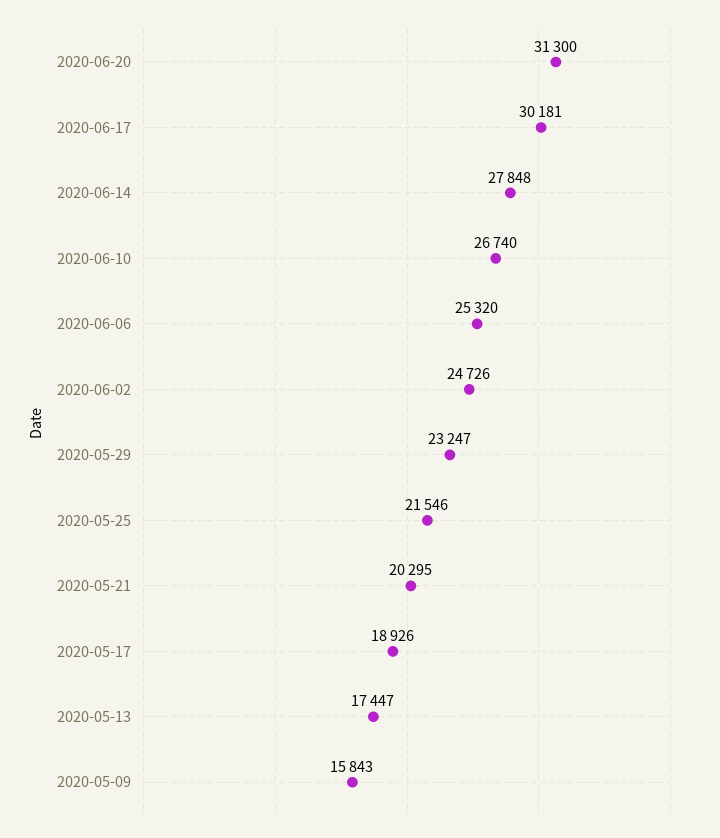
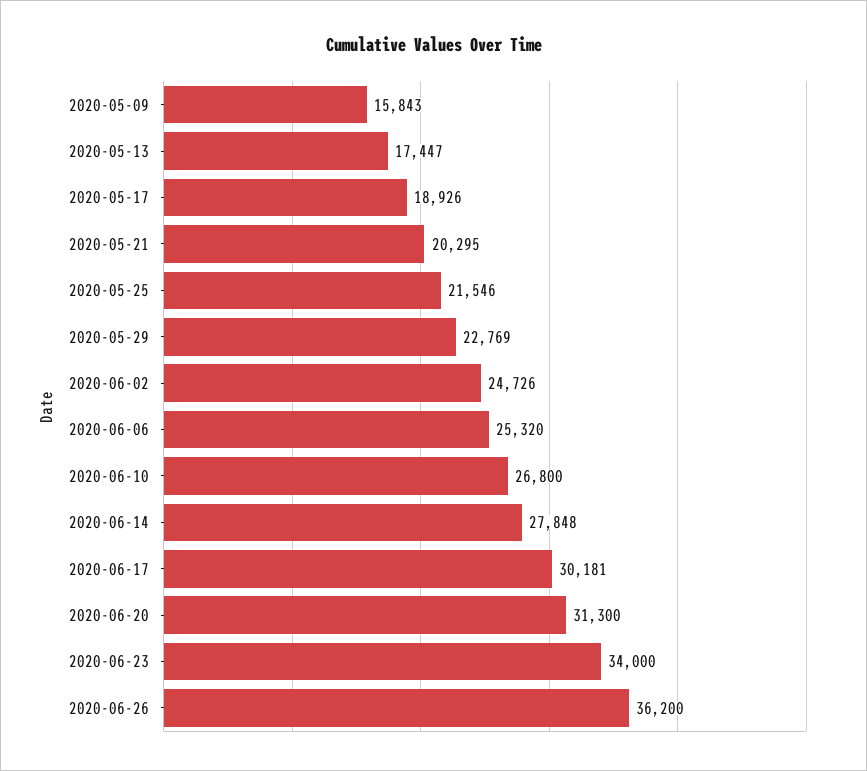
2020-06-10: 26740 -> 26800
2020-05-29: 23247 -> 22769
2020-06-23: none -> 34000
2020-06-26: none -> 36200

